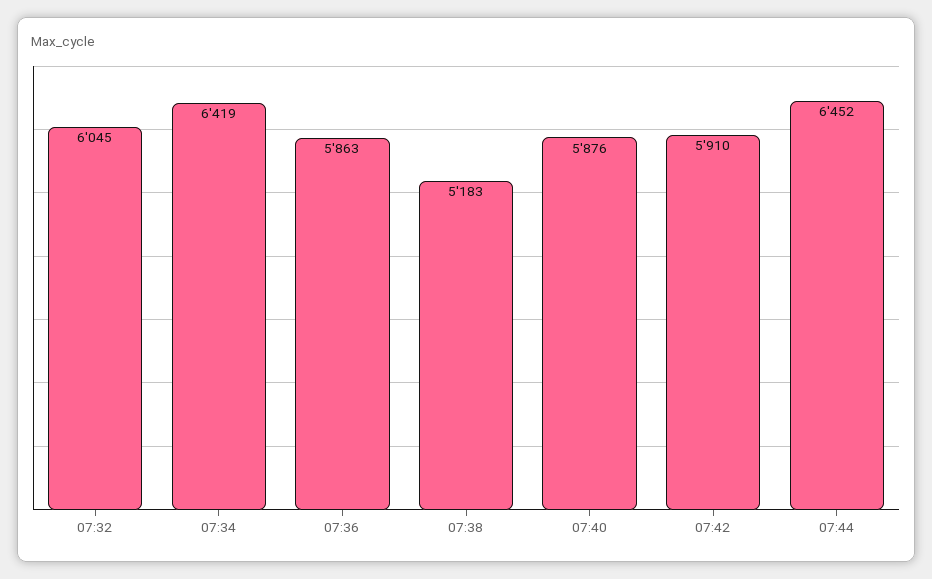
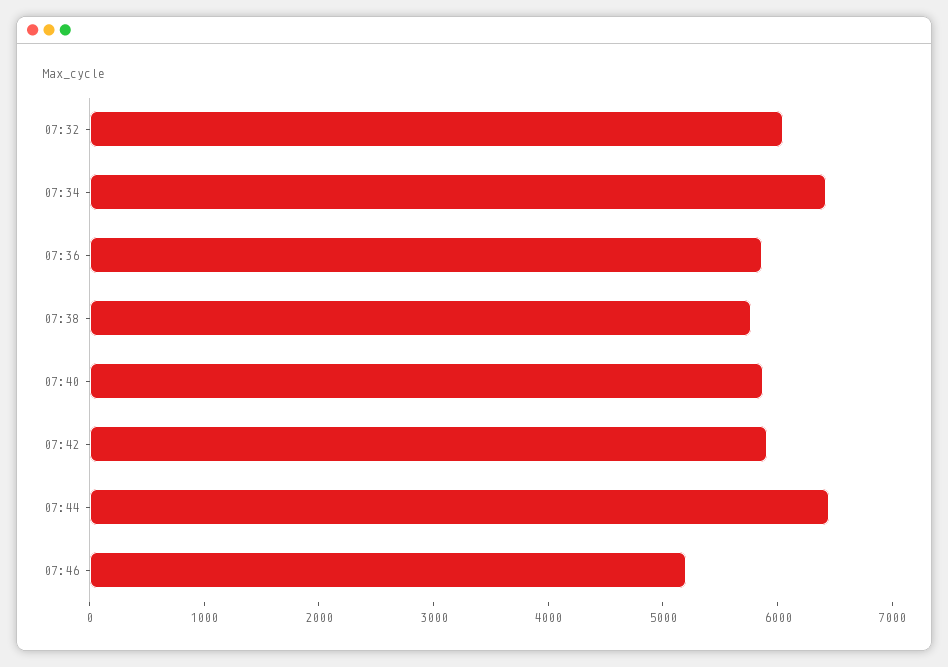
07:38: 5183 -> 5800
07:46: none -> 5200

